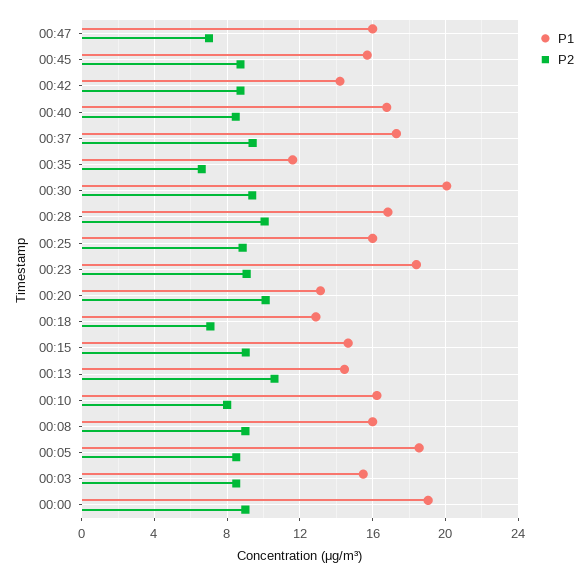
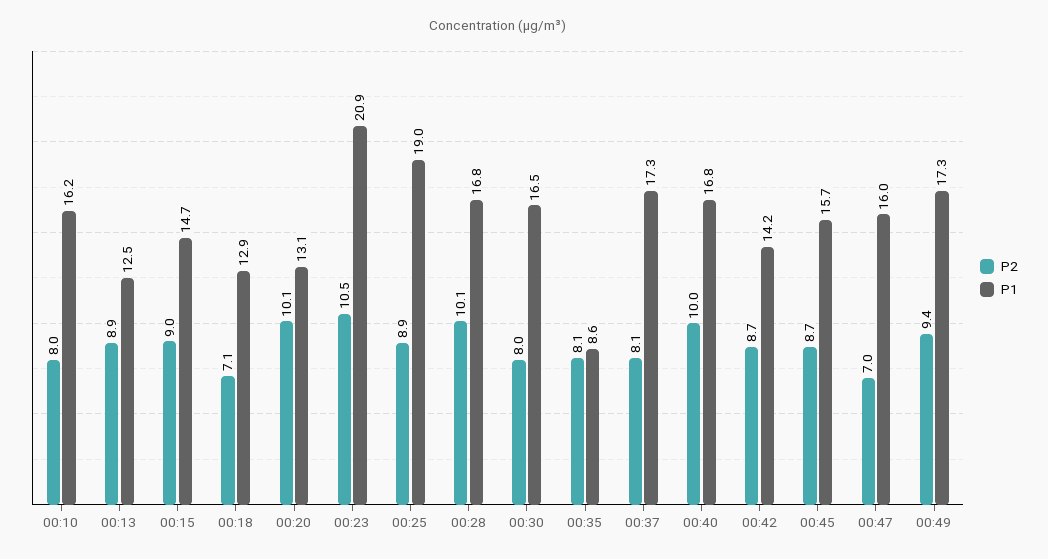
P2, 00:40: 8.5 -> 10
P2, 00:37: 9.5 -> 8.1
P1, 00:35: 11.5 -> 8.6
P2, 00:35: 6.5 -> 8.1
P1, 00:30: 20 -> 16.5
P2, 00:30: 9.5 -> 8
P1, 00:25: 16 -> 19
P1, 00:23: 18.5 -> 20.9
P2, 00:23: 9 -> 10.5
P1, 00:13: 14.5 -> 12.5
P2, 00:13: 10.5 -> 8.9
P1, 00:08: 16 -> none
P2, 00:08: 9 -> none
P1, 00:05: 18.5 -> none
P2, 00:05: 8.5 -> none
P1, 00:03: 15.5 -> none
P2, 00:03: 8.5 -> none
P1, 00:00: 19 -> none
P2, 00:00: 9 -> none
P2, 00:49: none -> 9.4
P1, 00:49: none -> 17.3

